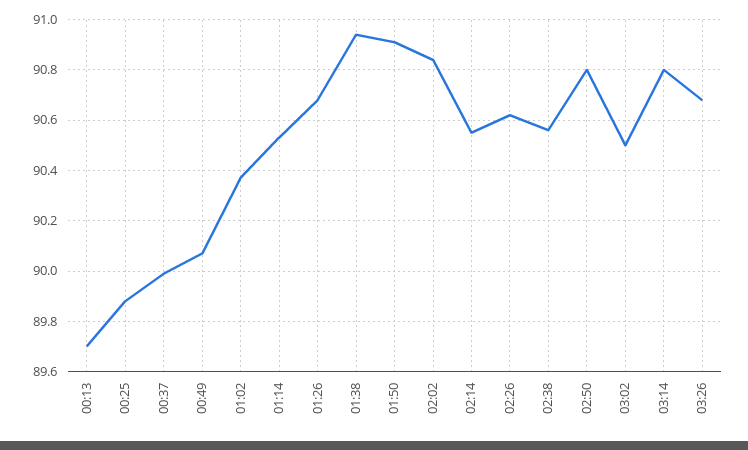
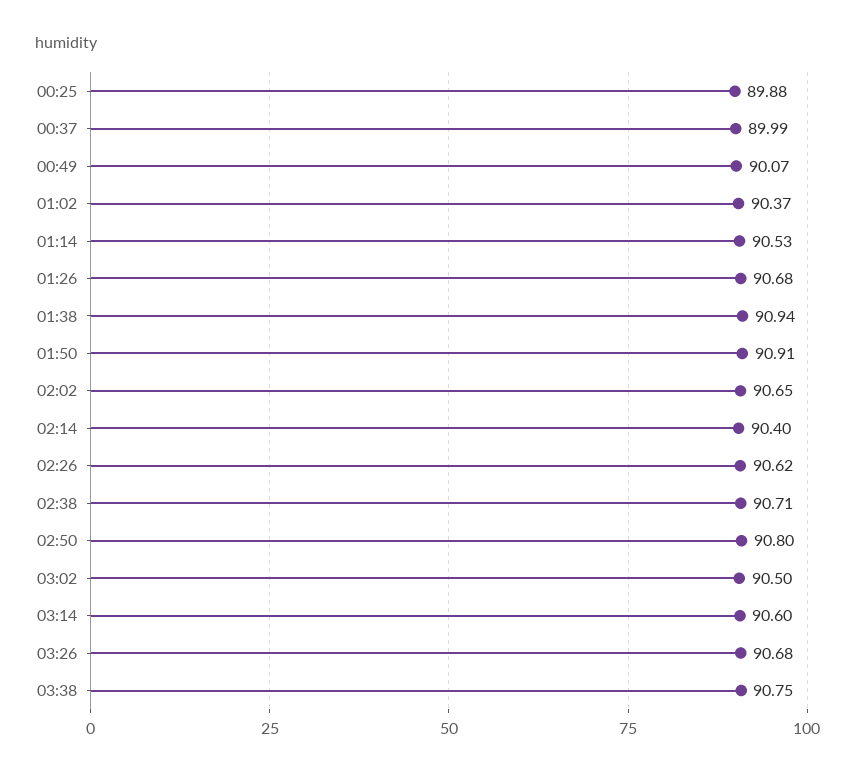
00:13: 89.7 -> none
02:02: 90.85 -> 90.65
02:14: 90.55 -> 90.4
02:38: 90.55 -> 90.71
03:14: 90.8 -> 90.6
03:38: none -> 90.75

